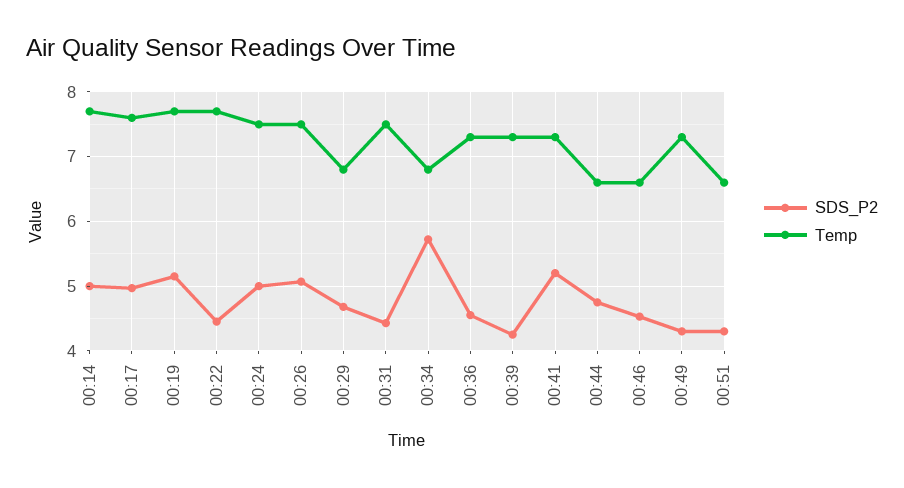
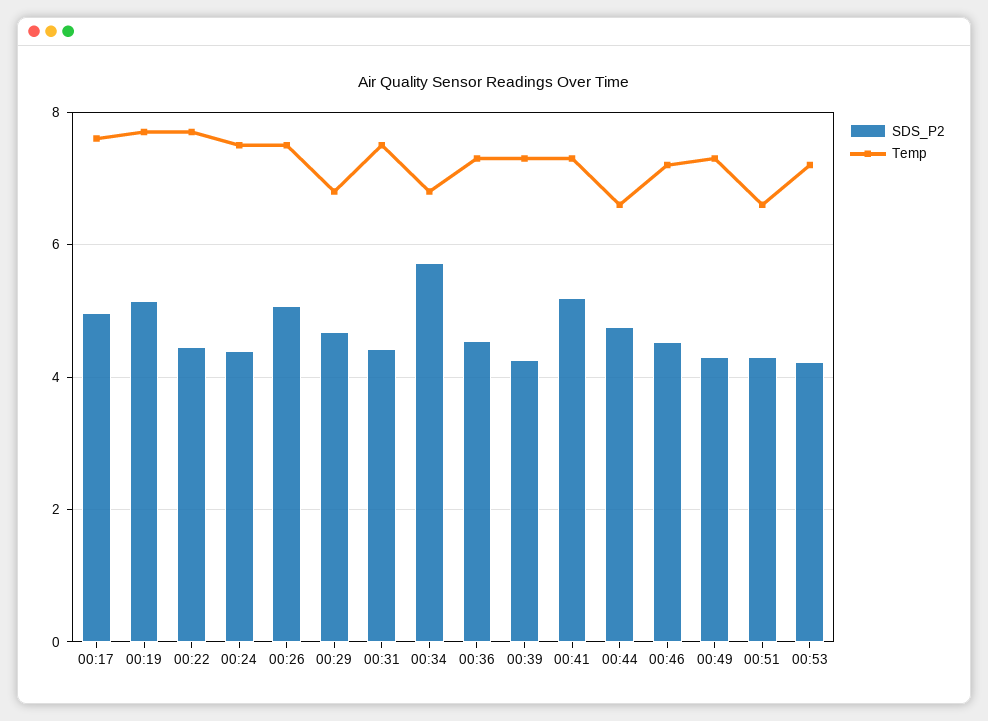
SDS_P2, 00:14: 5 -> none
Temp, 00:14: 7.7 -> none
SDS_P2, 00:24: 5 -> 4.4
Temp, 00:46: 6.6 -> 7.2
SDS_P2, 00:53: none -> 4.2
Temp, 00:53: none -> 7.2

